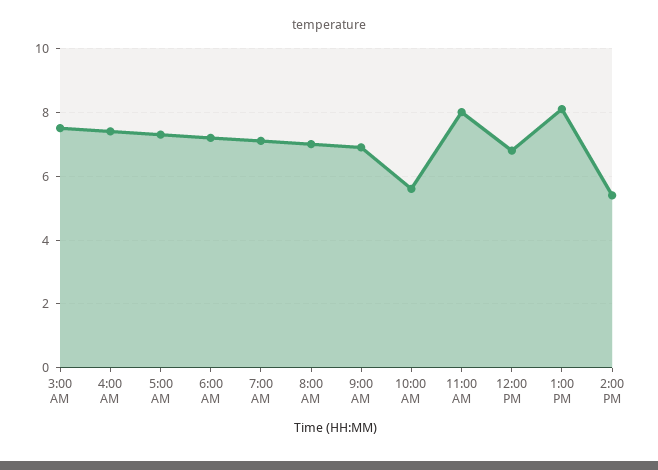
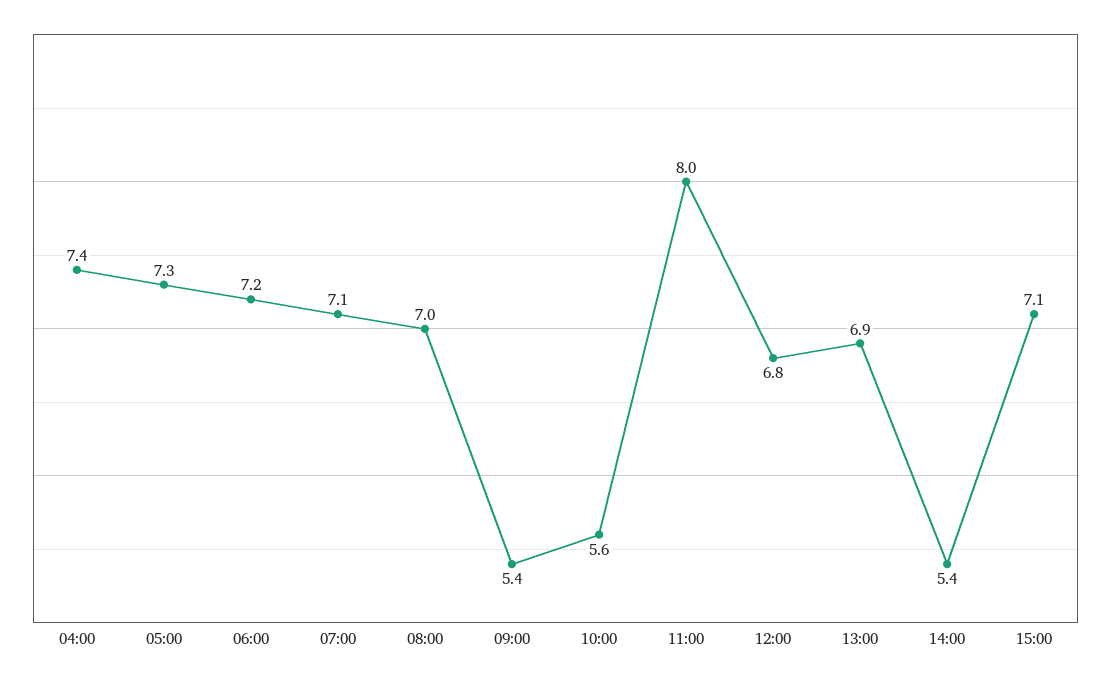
3:00 AM: 7.5 -> none
9:00 AM: 7 -> 5.4
1:00 PM: 8 -> 6.9
15:00: none -> 7.1

